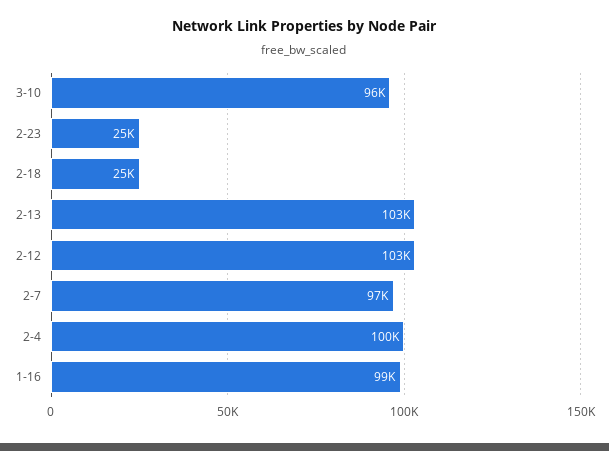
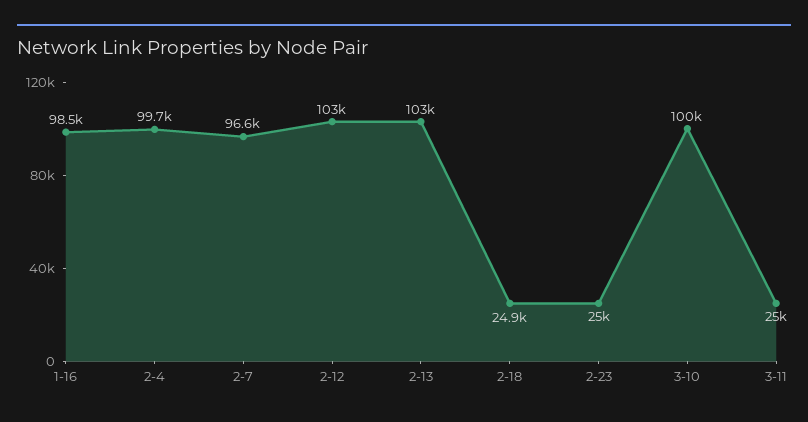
3-10: 96000 -> 100000
3-11: none -> 25000

